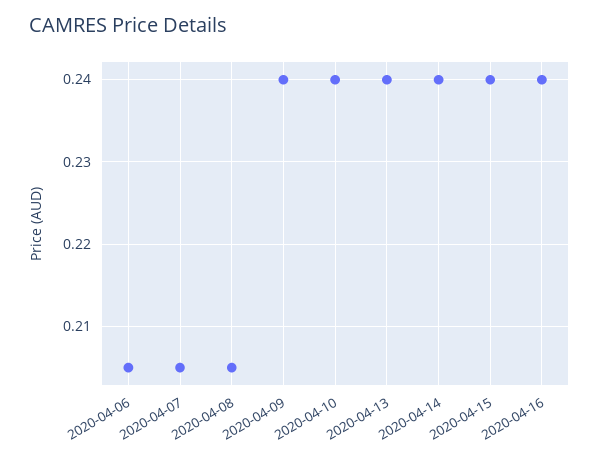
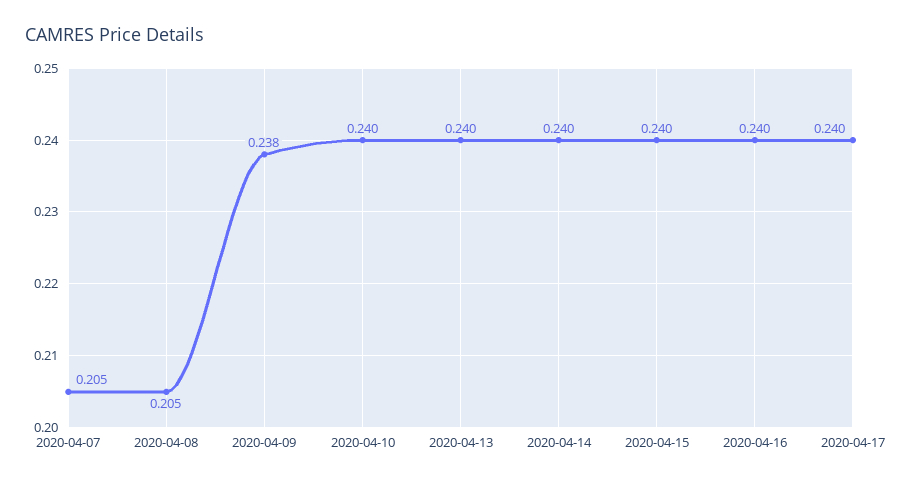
2020-04-06: 0.205 -> none
2020-04-09: 0.24 -> 0.238
2020-04-17: none -> 0.24

